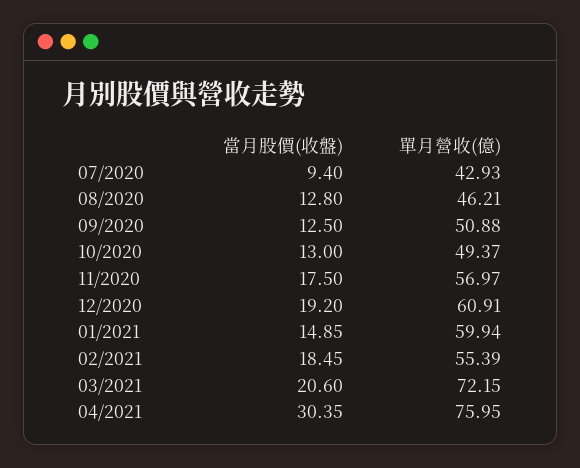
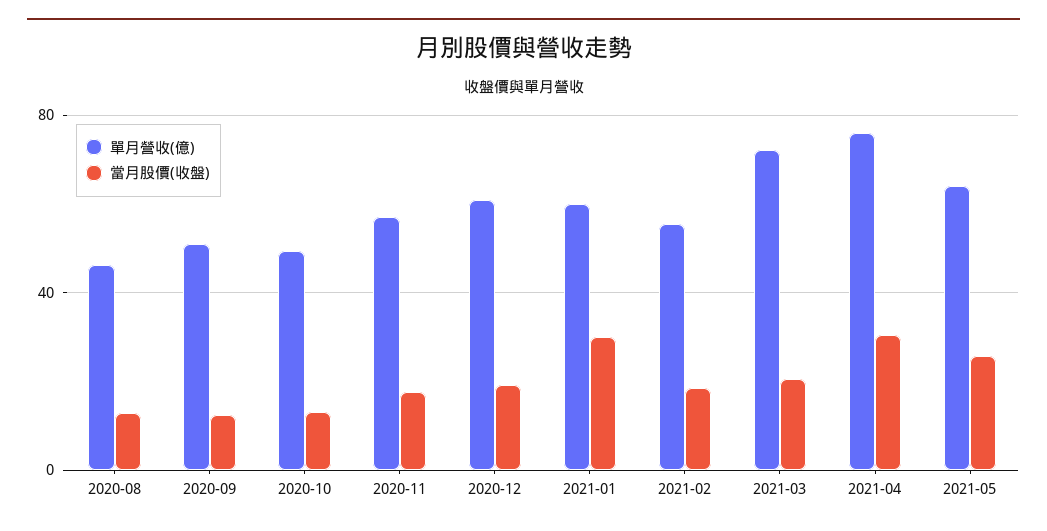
當月股價(收盤), 07/2020: 9.4 -> none
單月營收(億), 07/2020: 42.93 -> none
當月股價(收盤), 01/2021: 14.85 -> 30
單月營收(億), 2021-05: none -> 65
當月股價(收盤), 2021-05: none -> 25

